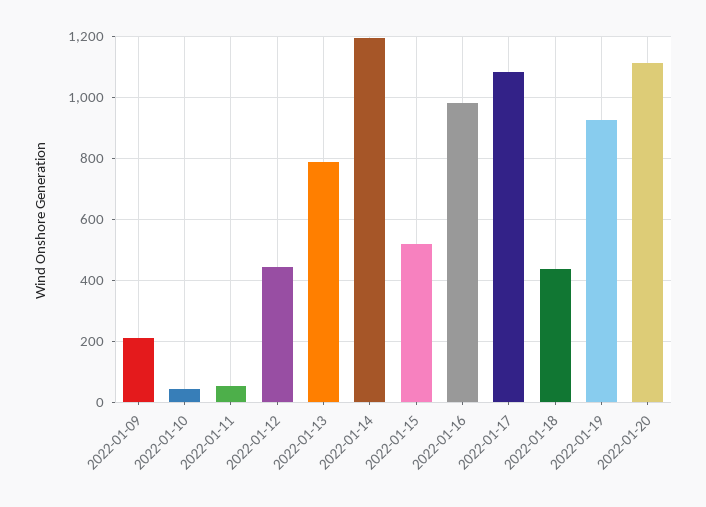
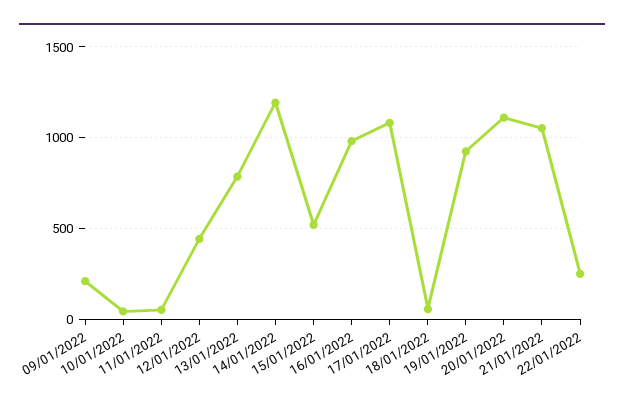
2022-01-18: 440 -> 50
21/01/2022: none -> 1050
22/01/2022: none -> 250

